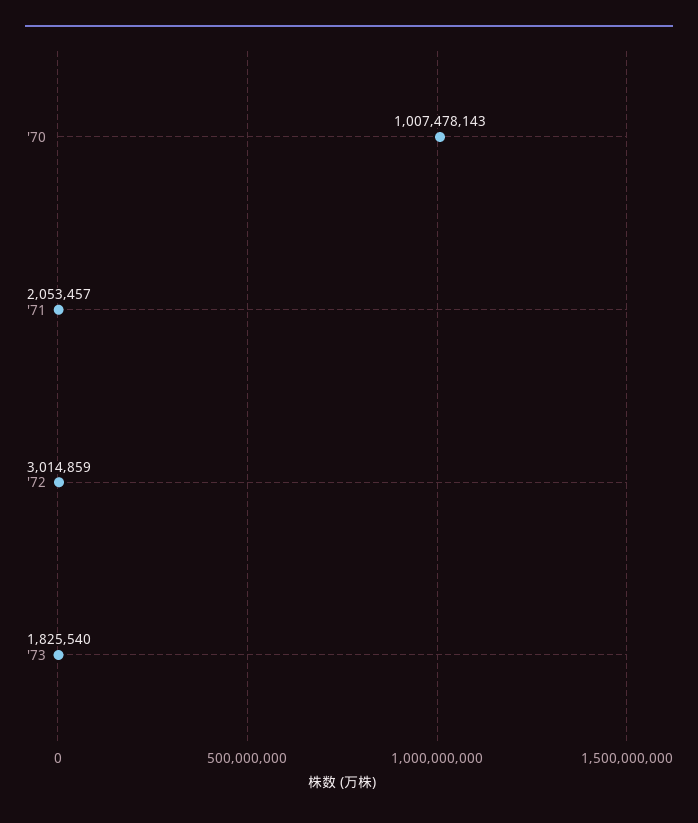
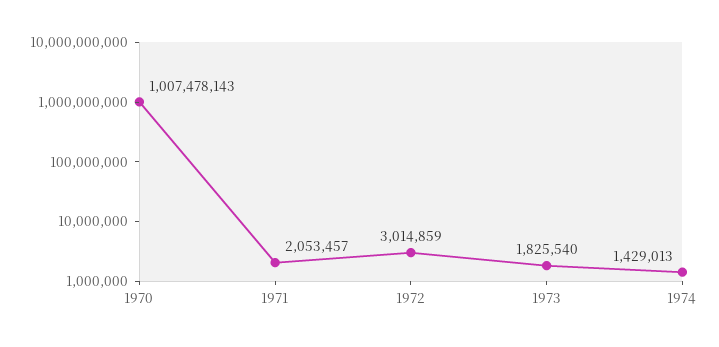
1974: none -> 1429013

